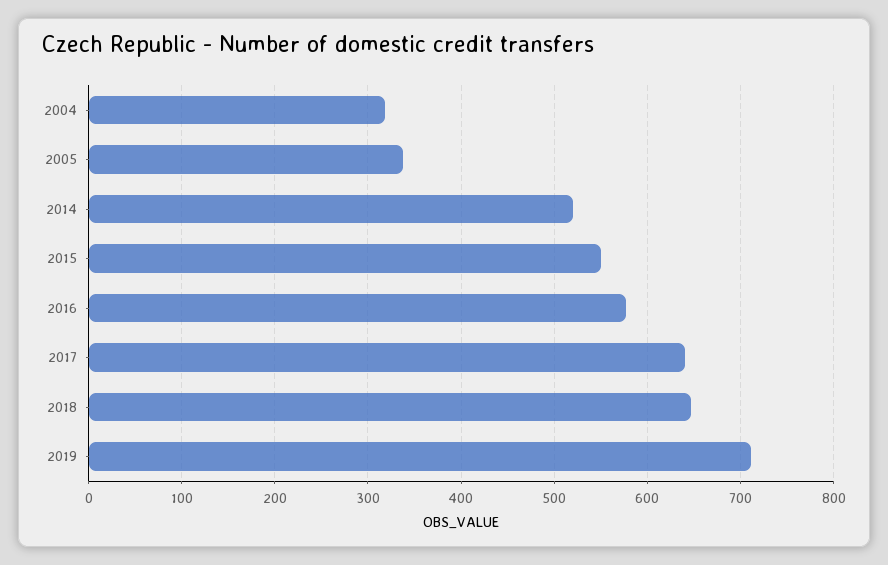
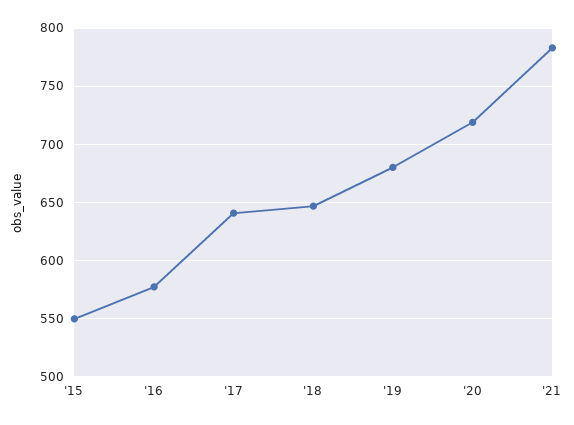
2004: 320 -> none
2005: 340 -> none
2014: 520 -> none
2019: 710 -> 680
'20: none -> 720
'21: none -> 780

